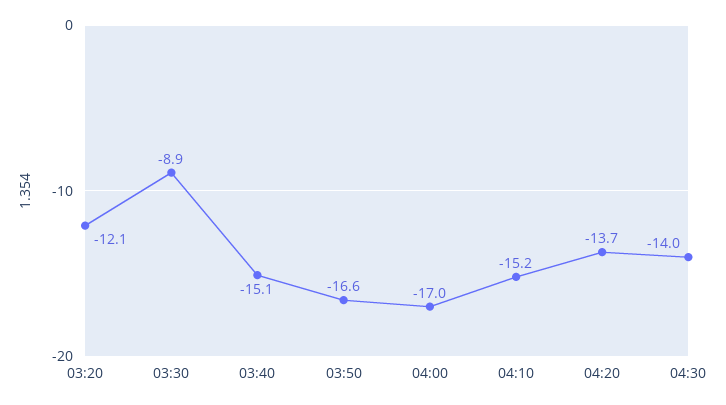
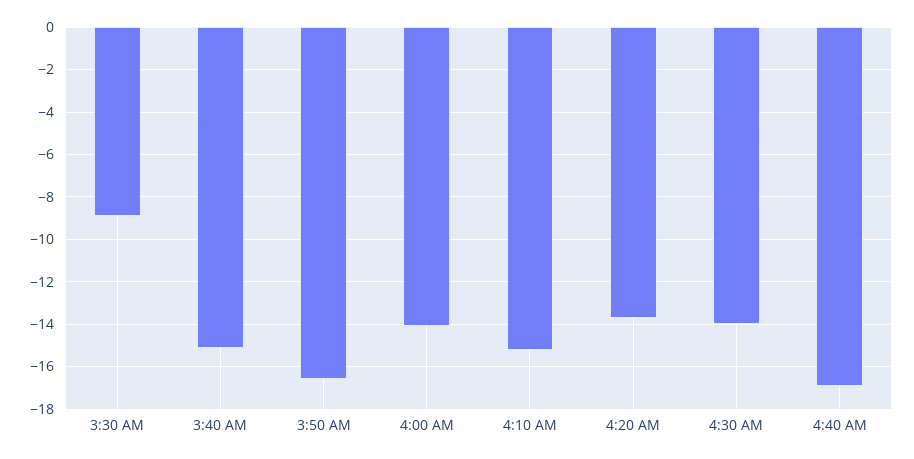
03:20: -12.1 -> none
04:00: -17 -> -14
4:40 AM: none -> -17

